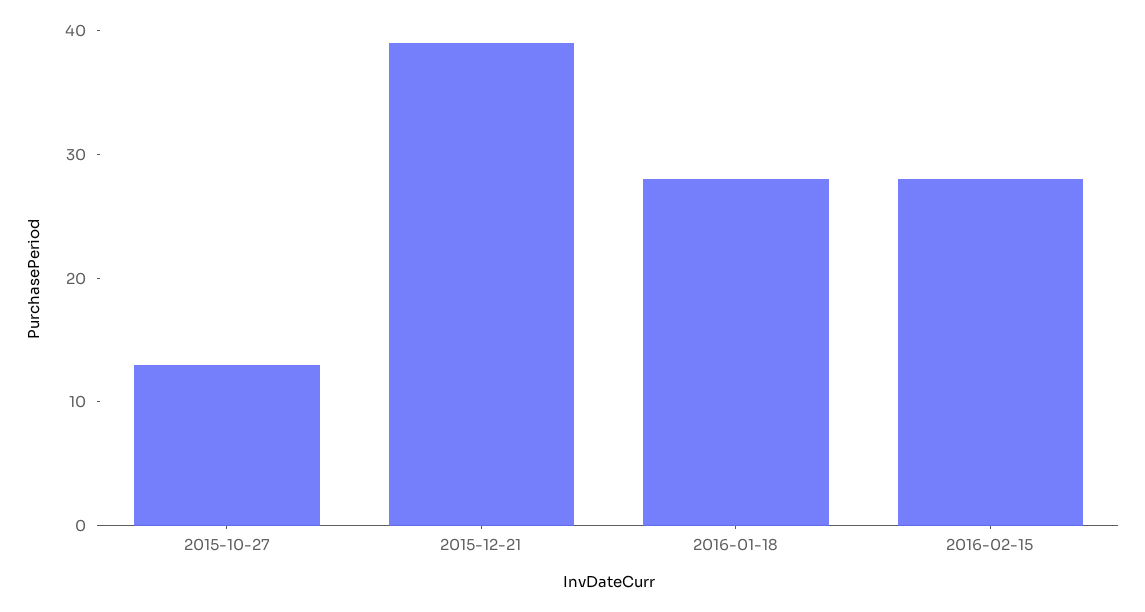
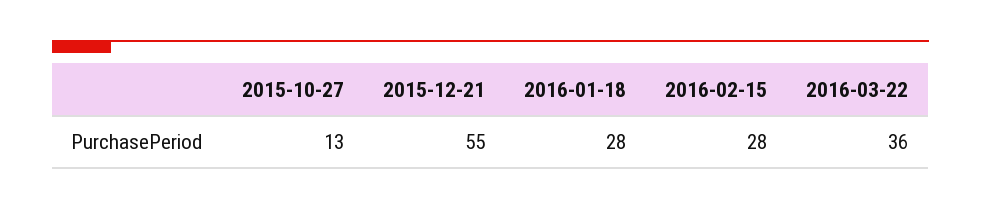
2015-12-21: 39 -> 55
2016-03-22: none -> 36

